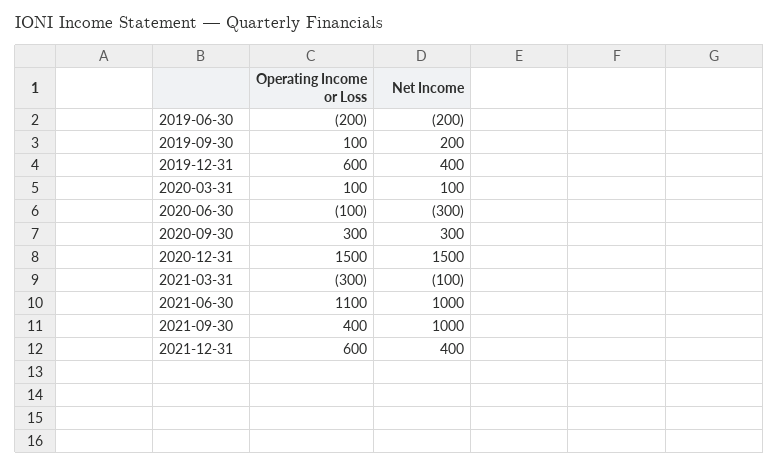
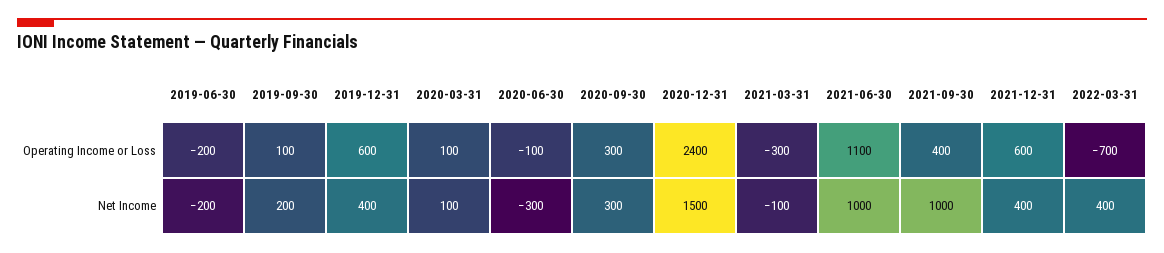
Operating Income or Loss, 2020-12-31: 1500 -> 2400
Operating Income or Loss, 2022-03-31: none -> -700
Net Income, 2022-03-31: none -> 400

